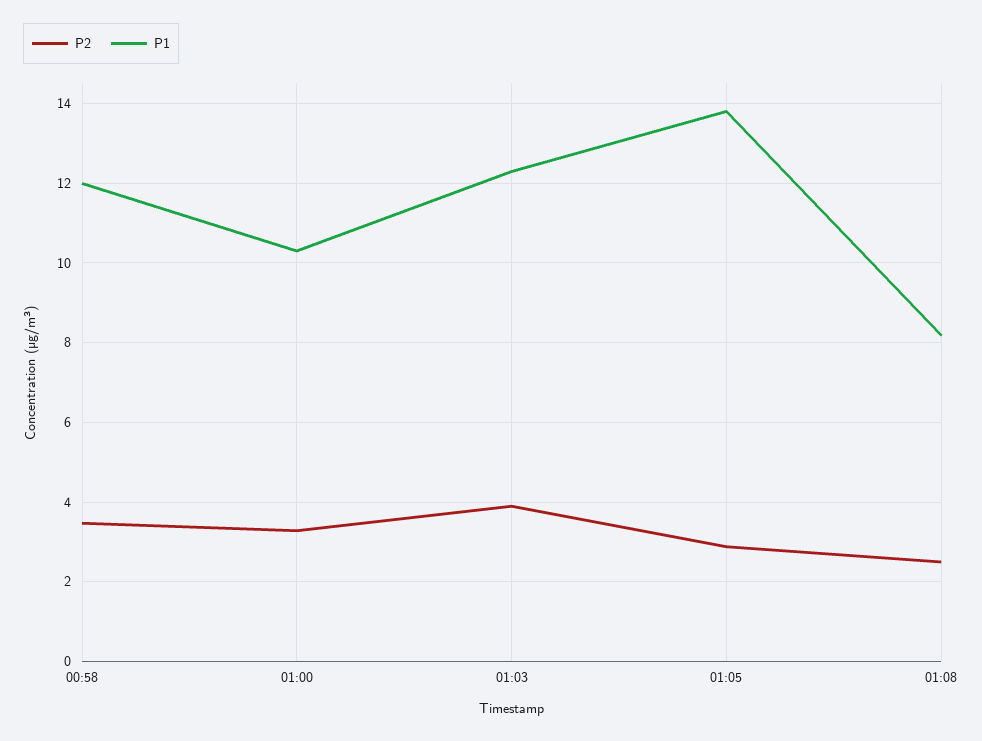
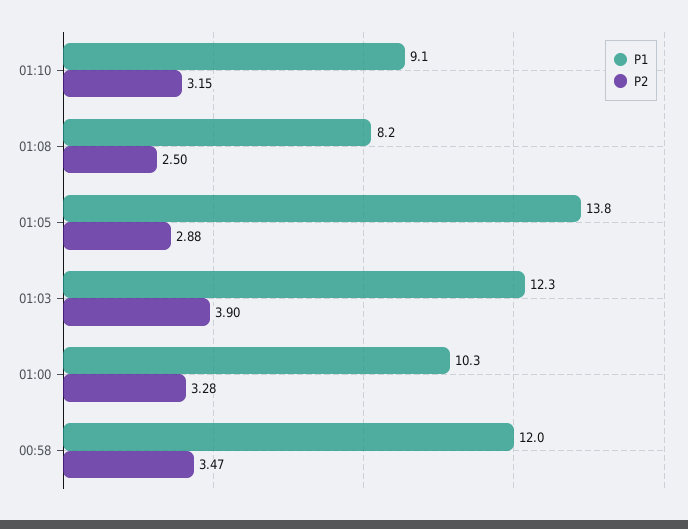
P1, 01:10: none -> 9.1
P2, 01:10: none -> 3.15

